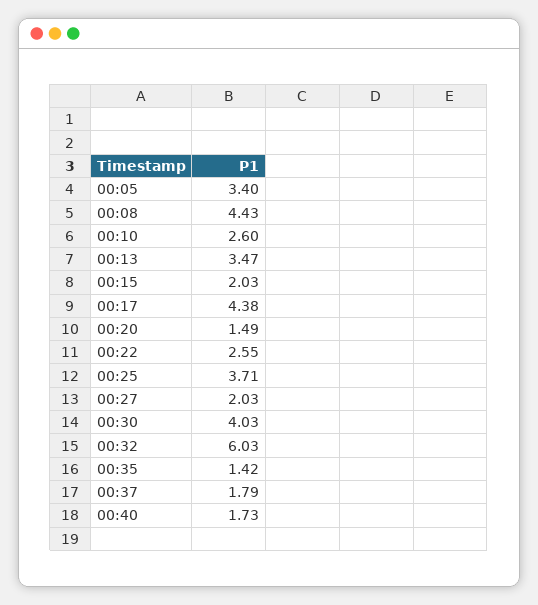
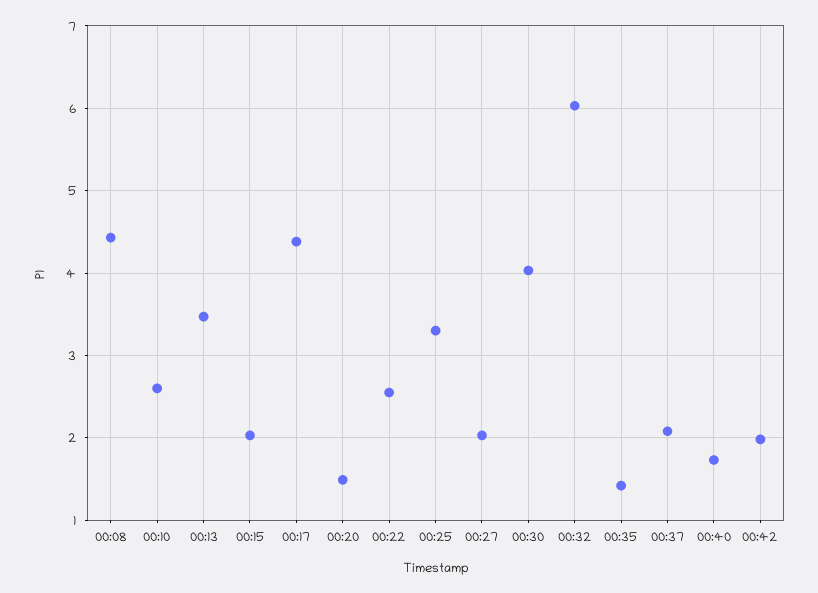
00:05: 3.4 -> none
00:25: 3.71 -> 3.3
00:37: 1.79 -> 2.1
00:42: none -> 2

